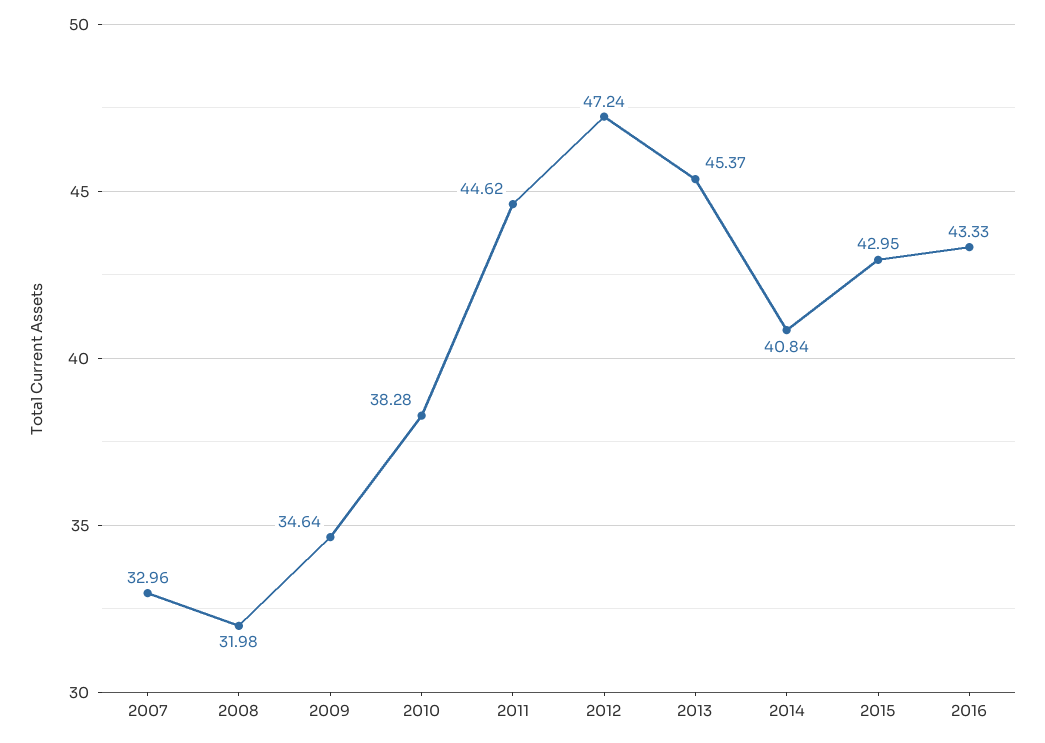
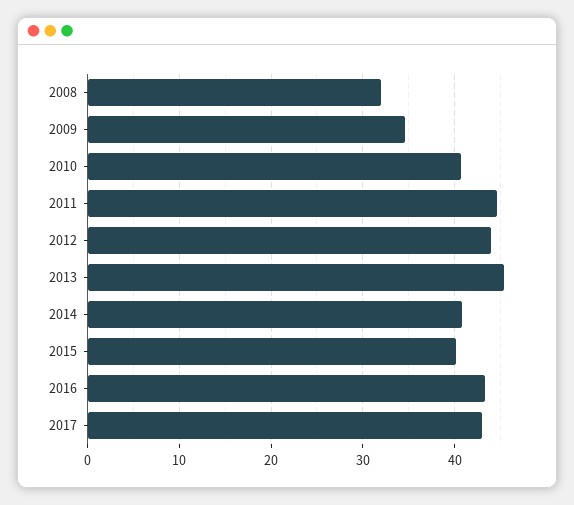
2007: 32.96 -> none
2010: 38.28 -> 41
2012: 47.24 -> 44
2015: 42.95 -> 40
2017: none -> 43

